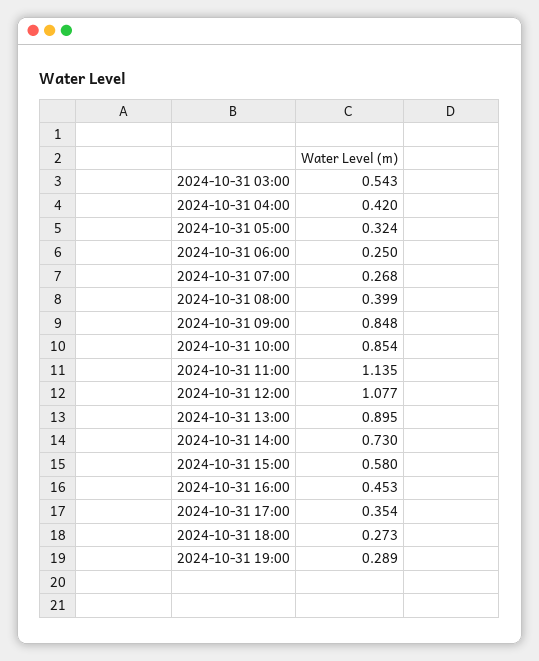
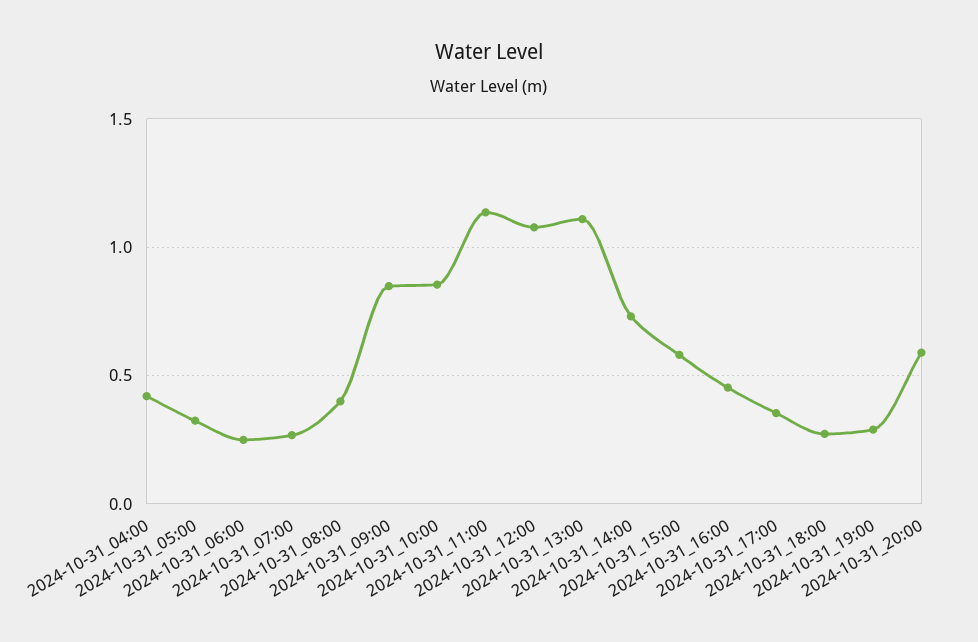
2024-10-31 03:00: 0.543 -> none
2024-10-31 13:00: 0.895 -> 1.1
2024-10-31_20:00: none -> 0.6

